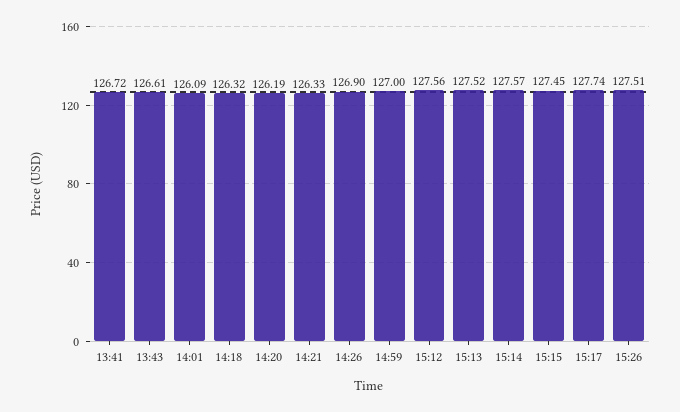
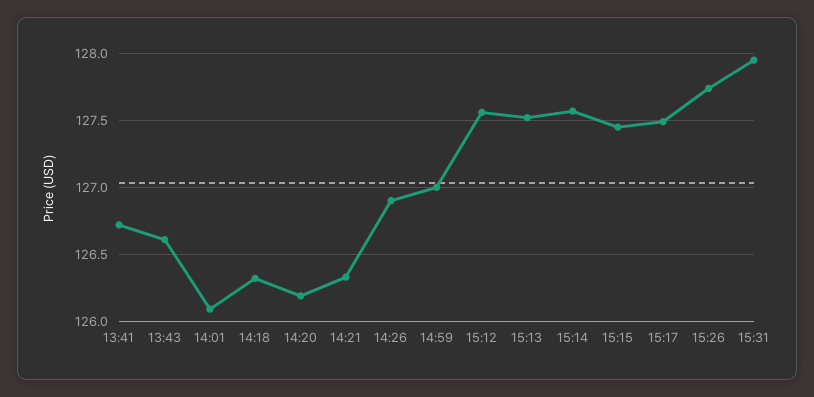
15:17: 127.74 -> 127.5
15:26: 127.51 -> 127.75
15:31: none -> 127.95

